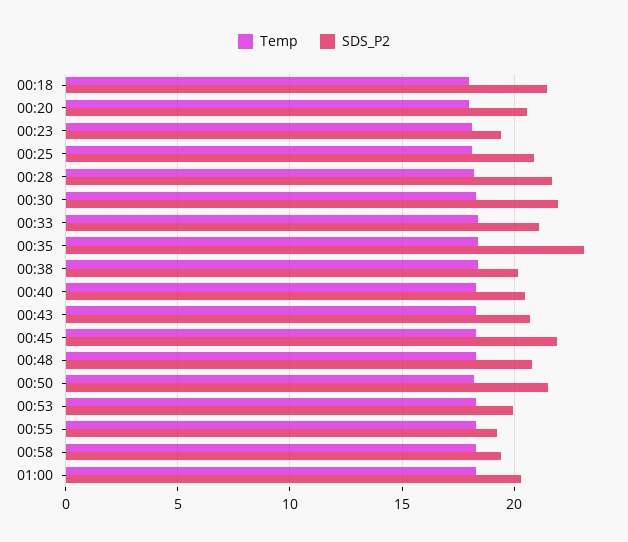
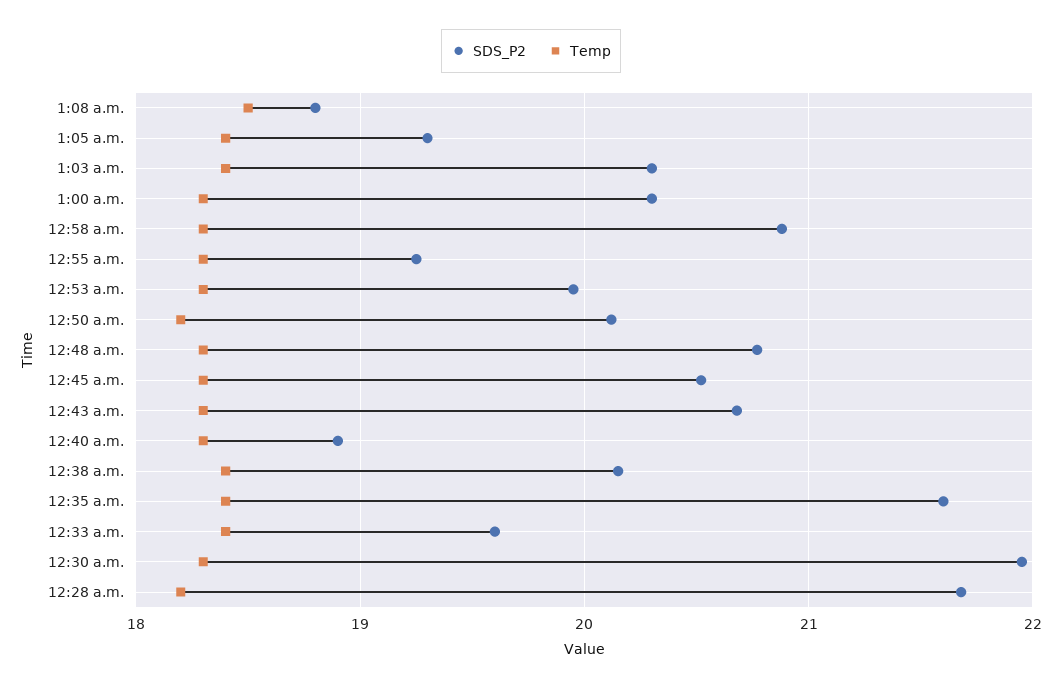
Temp, 00:18: 18 -> none
SDS_P2, 00:18: 21.5 -> none
Temp, 00:20: 18 -> none
SDS_P2, 00:20: 20.5 -> none
Temp, 00:23: 18 -> none
SDS_P2, 00:23: 19.5 -> none
Temp, 00:25: 18 -> none
SDS_P2, 00:25: 21 -> none
SDS_P2, 00:33: 21 -> 19.6
SDS_P2, 00:35: 23 -> 21.6
SDS_P2, 00:40: 20.5 -> 18.9
SDS_P2, 00:45: 22 -> 20.5
SDS_P2, 00:50: 21.5 -> 20.1
SDS_P2, 00:58: 19.5 -> 20.9
SDS_P2, 1:08 a.m.: none -> 18.8
Temp, 1:08 a.m.: none -> 18.5
SDS_P2, 1:05 a.m.: none -> 19.3
Temp, 1:05 a.m.: none -> 18.4
SDS_P2, 1:03 a.m.: none -> 20.3
Temp, 1:03 a.m.: none -> 18.4

